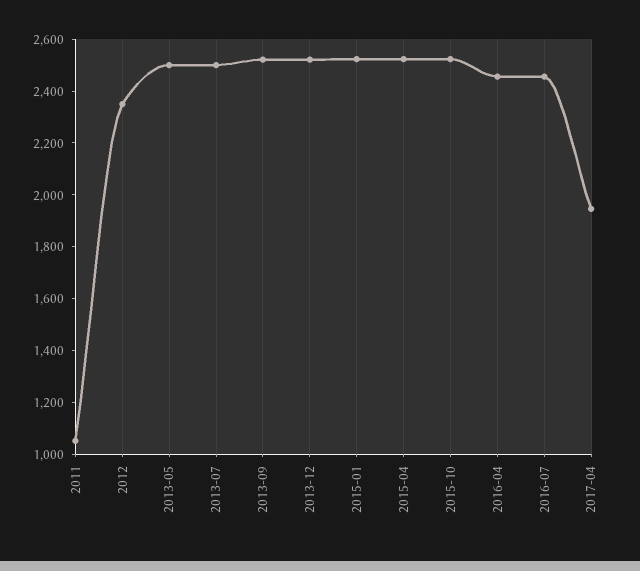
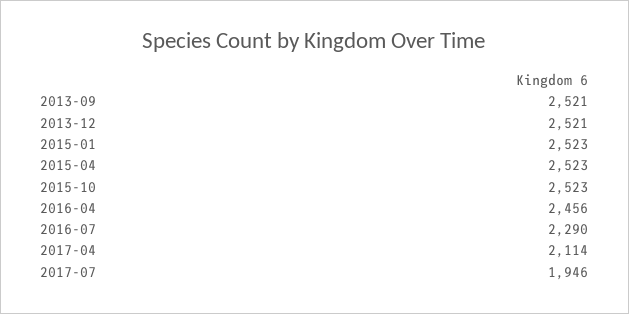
2011: 1050 -> none
2012: 2350 -> none
2013-05: 2500 -> none
2013-07: 2500 -> none
2016-07: 2450 -> 2290
2017-04: 1950 -> 2114
2017-07: none -> 1946

